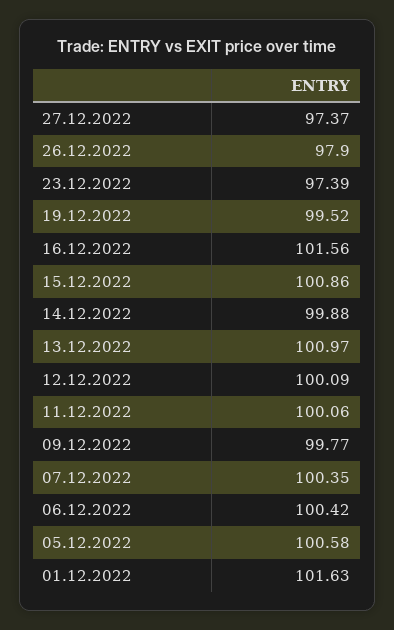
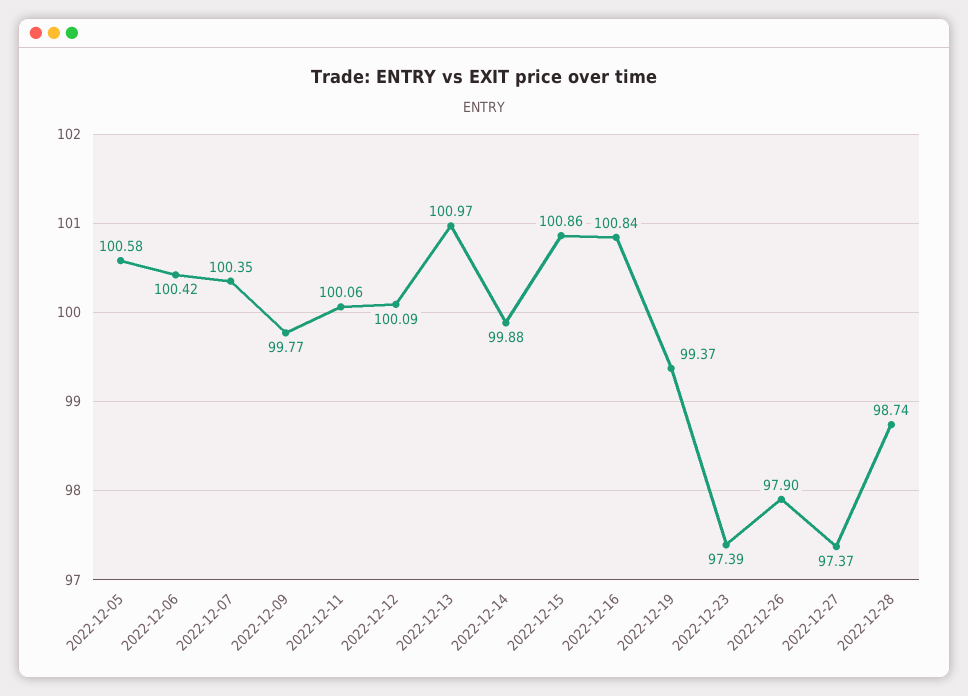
19.12.2022: 99.52 -> 99.37
16.12.2022: 101.56 -> 100.84
01.12.2022: 101.63 -> none
2022-12-28: none -> 98.74

